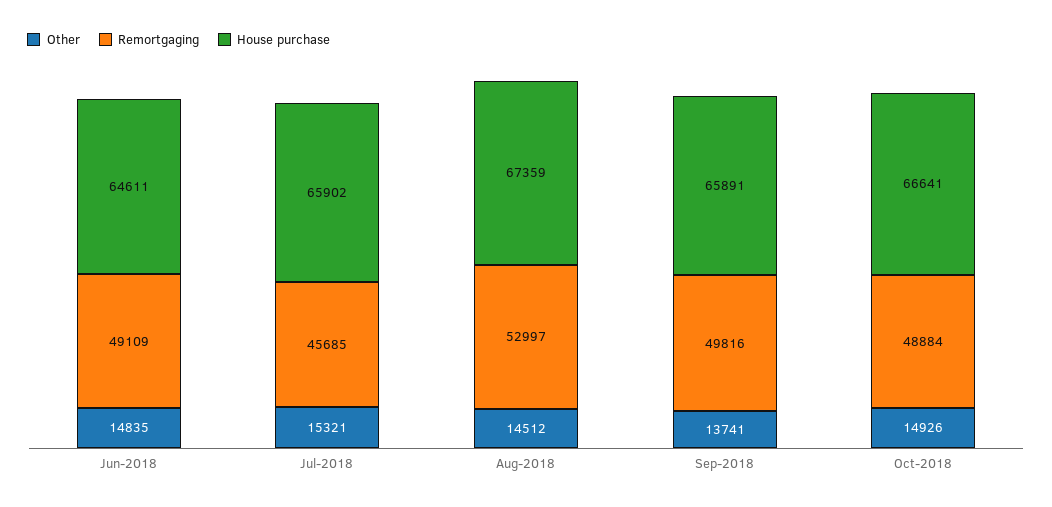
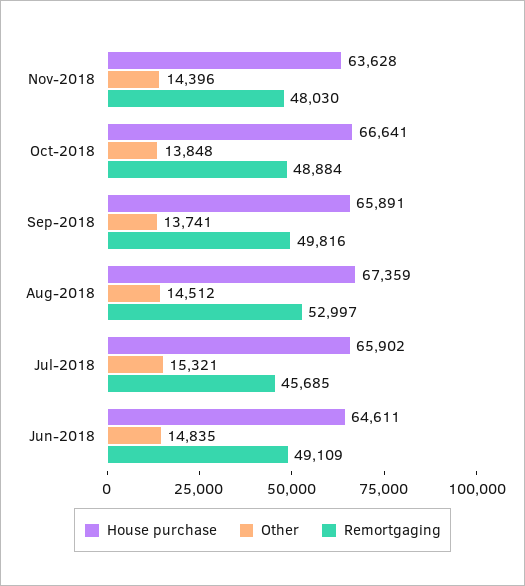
Other, Oct-2018: 14926 -> 13848
House purchase, Nov-2018: none -> 63628
Other, Nov-2018: none -> 14396
Remortgaging, Nov-2018: none -> 48030

